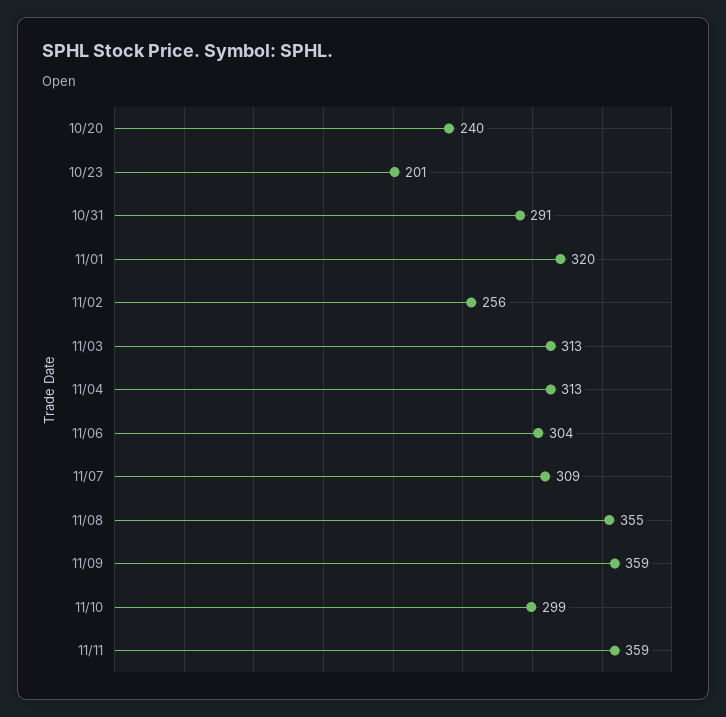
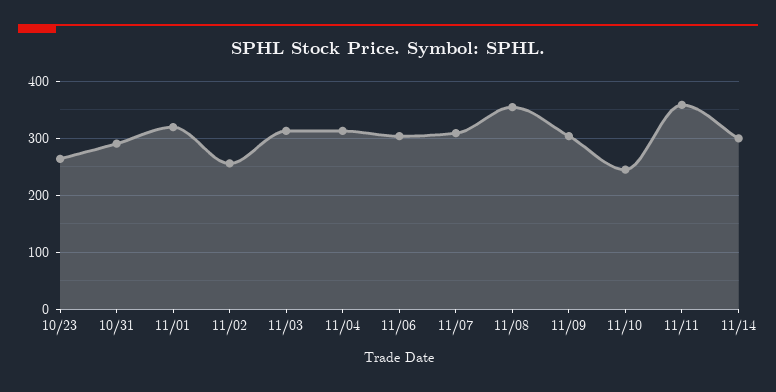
10/20: 240 -> none
10/23: 201 -> 260
11/09: 359 -> 300
11/10: 299 -> 240
11/14: none -> 300

